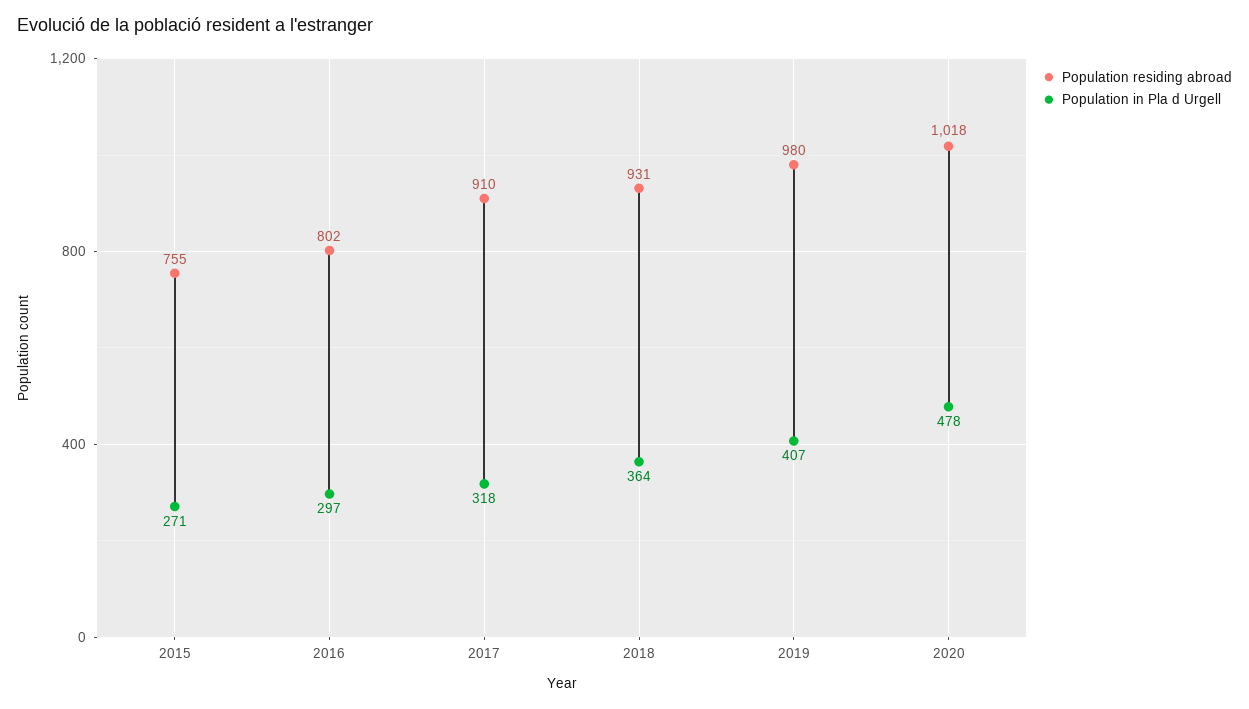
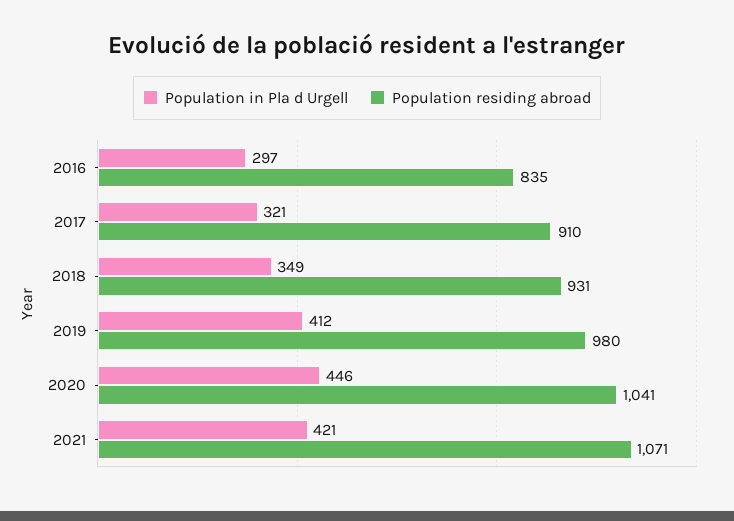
Population residing abroad, 2015: 755 -> none
Population in Pla d Urgell, 2015: 271 -> none
Population residing abroad, 2016: 802 -> 835
Population in Pla d Urgell, 2017: 318 -> 321
Population in Pla d Urgell, 2018: 364 -> 349
Population in Pla d Urgell, 2019: 407 -> 412
Population residing abroad, 2020: 1018 -> 1041
Population in Pla d Urgell, 2020: 478 -> 446
Population in Pla d Urgell, 2021: none -> 421
Population residing abroad, 2021: none -> 1071

